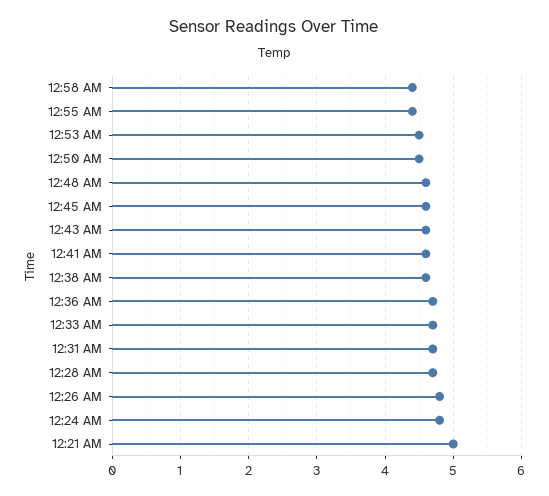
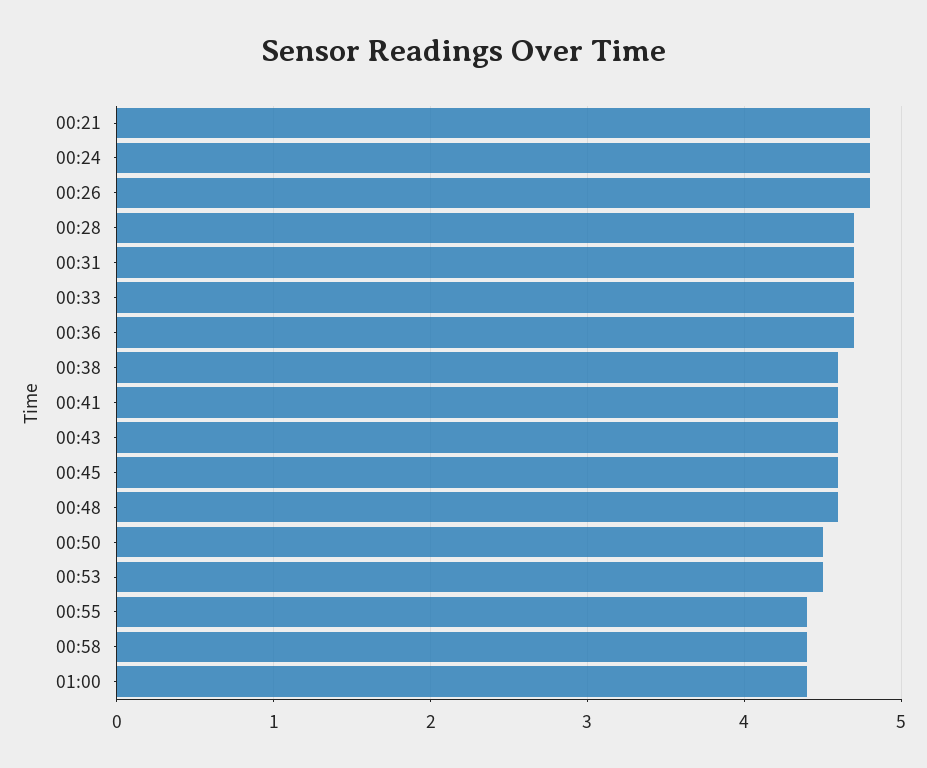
12:21 AM: 5 -> 4.8
01:00: none -> 4.4

